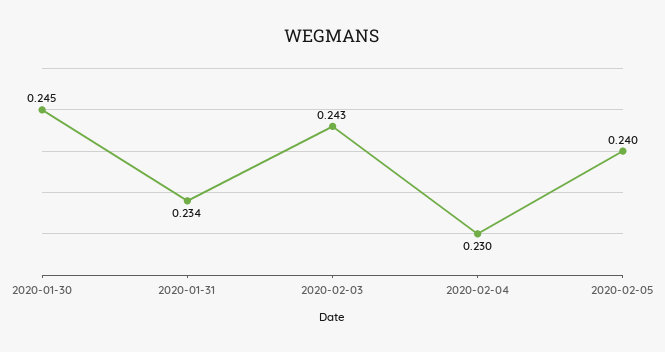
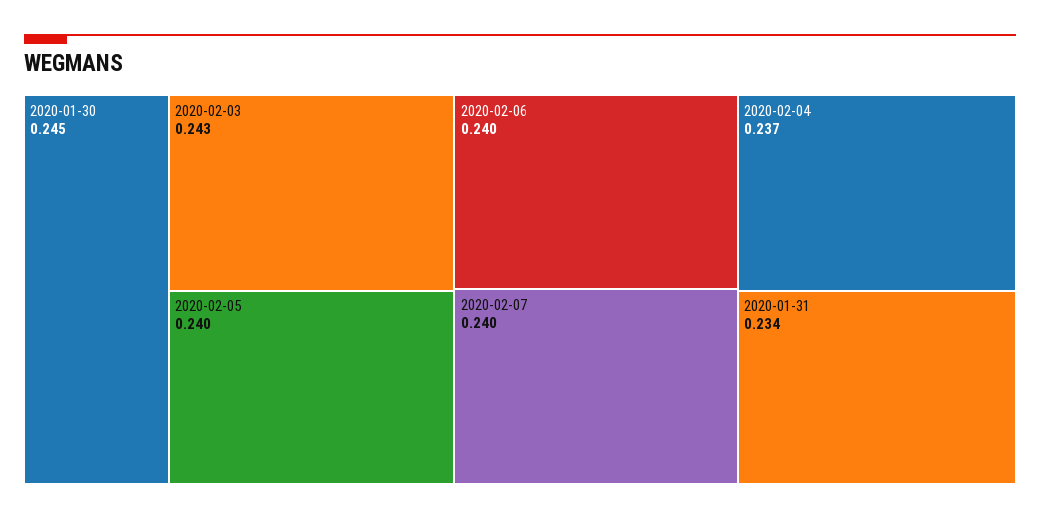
2020-02-04: 0.23 -> 0.237
2020-02-06: none -> 0.24
2020-02-07: none -> 0.24

